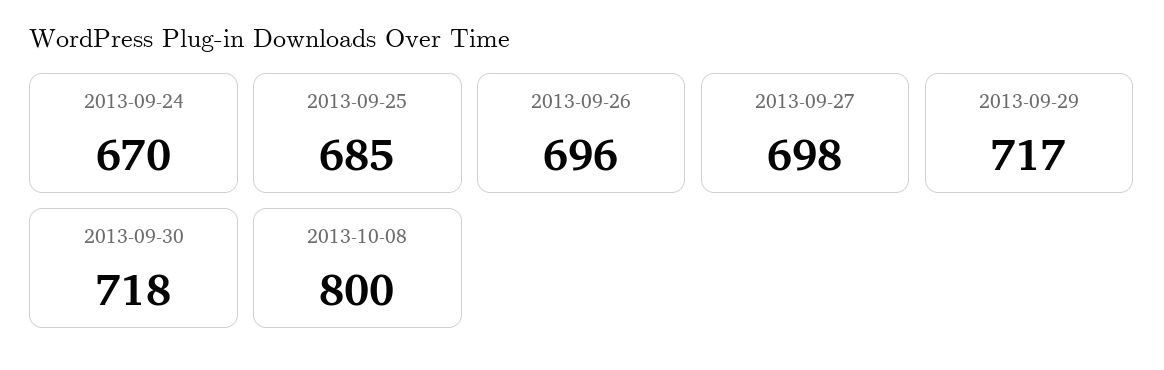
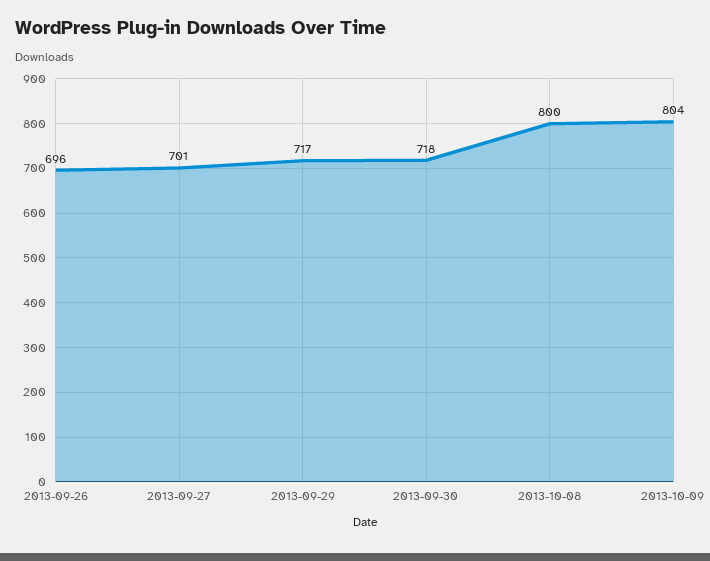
2013-09-24: 670 -> none
2013-09-25: 685 -> none
2013-09-27: 698 -> 701
2013-10-09: none -> 804

